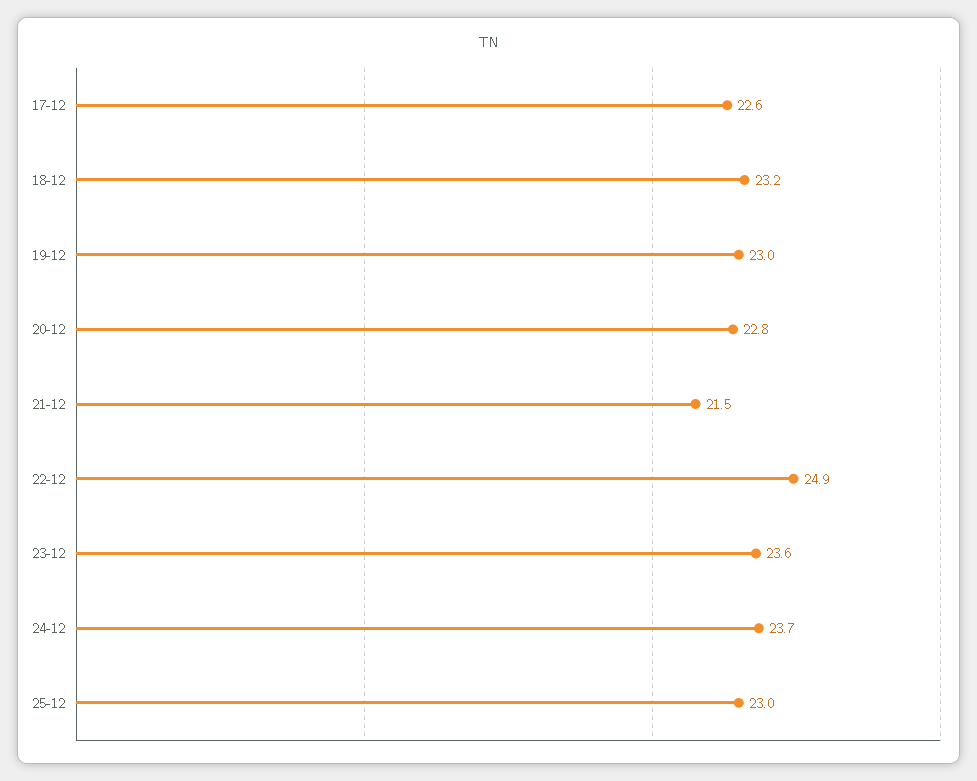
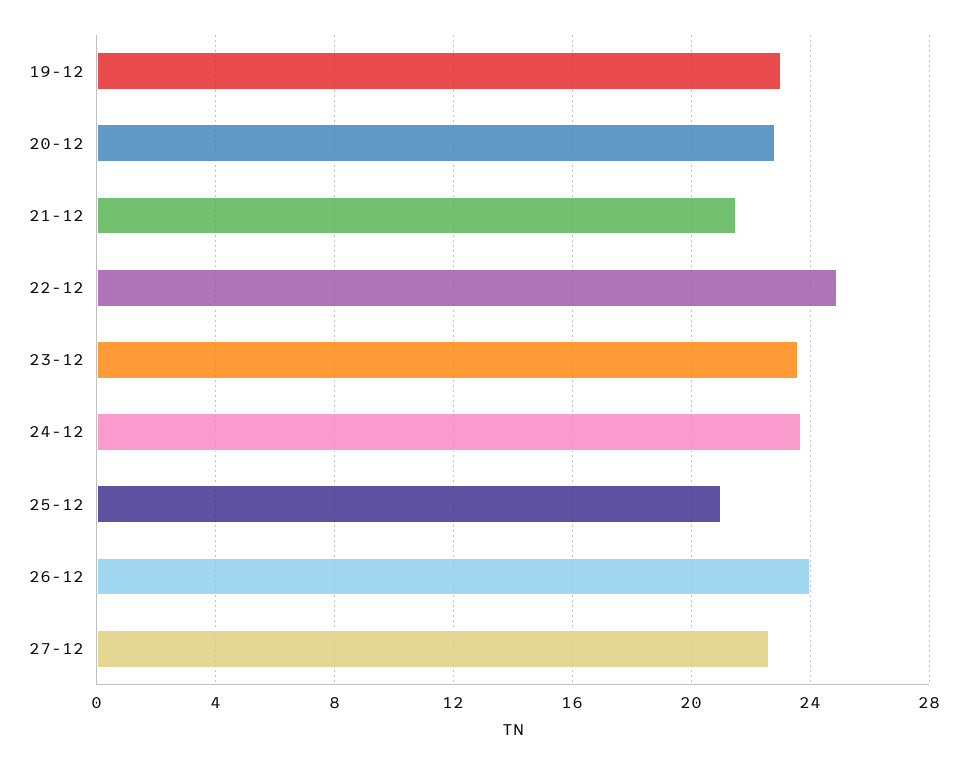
17-12: 22.6 -> none
18-12: 23.2 -> none
25-12: 23 -> 21
26-12: none -> 24
27-12: none -> 22.5

